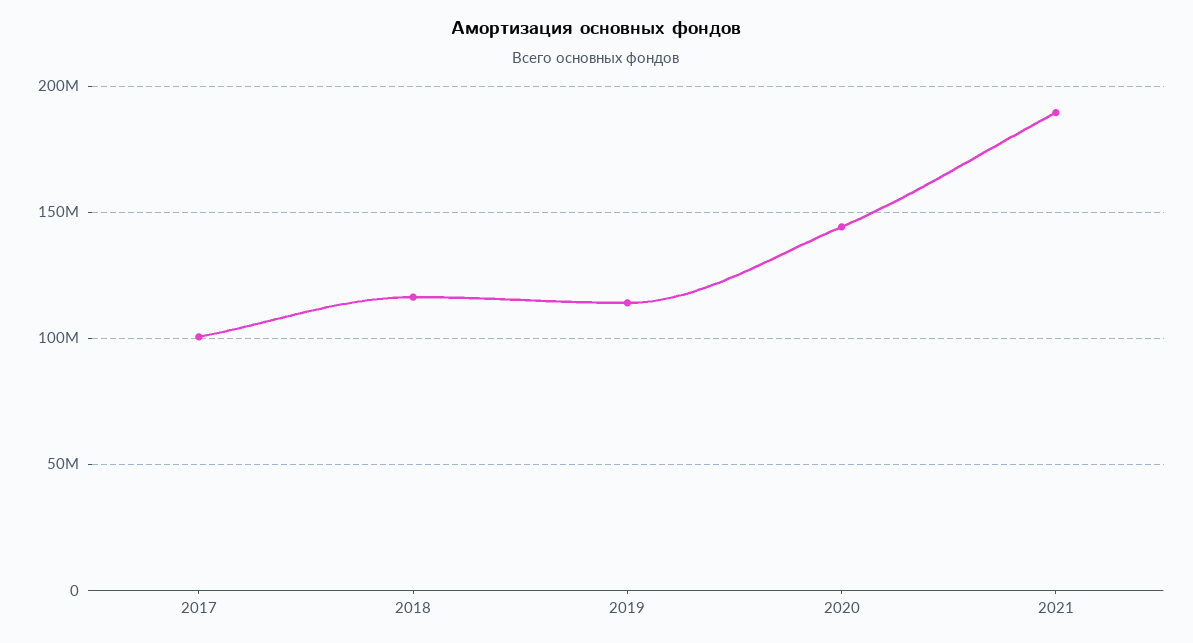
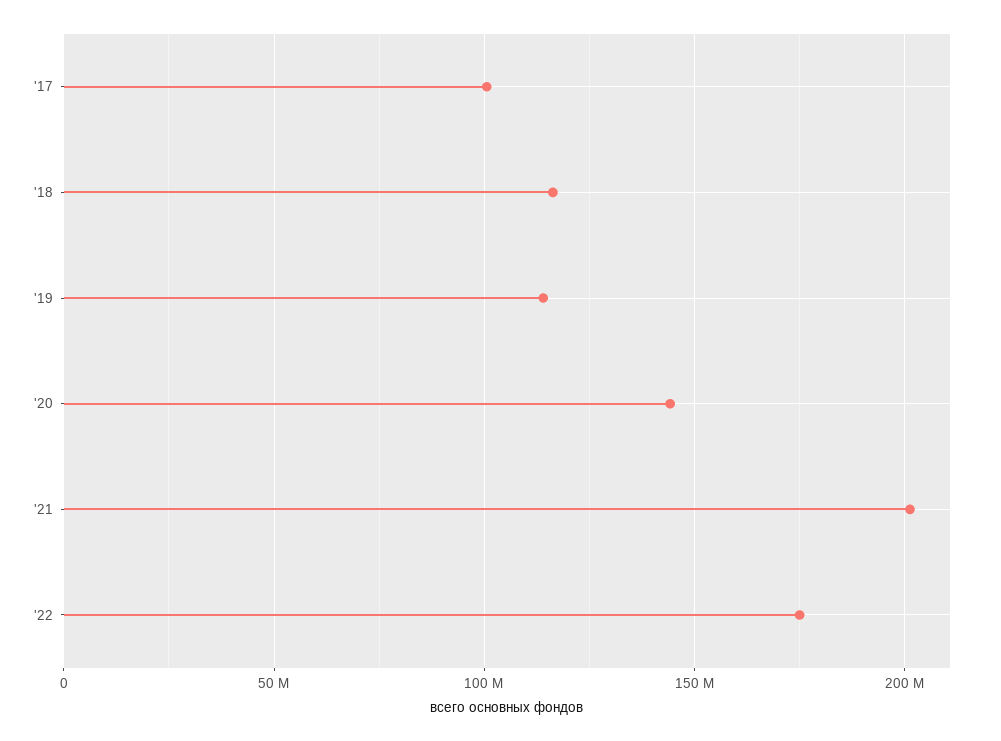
2021: 190000000 -> 200000000
'22: none -> 175000000

